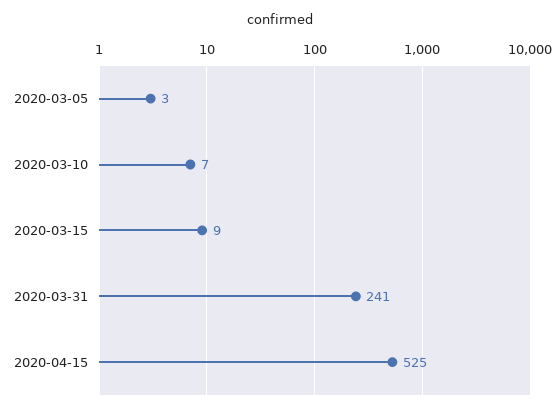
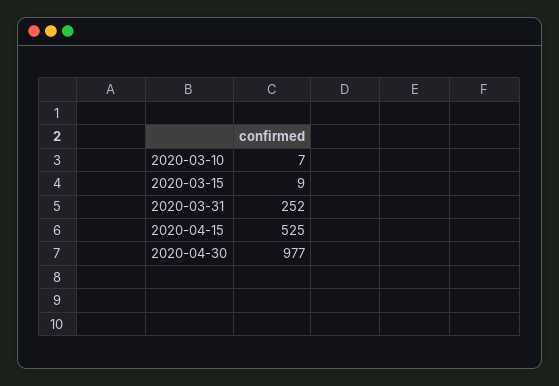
2020-03-05: 3 -> none
2020-03-31: 241 -> 252
2020-04-30: none -> 977

